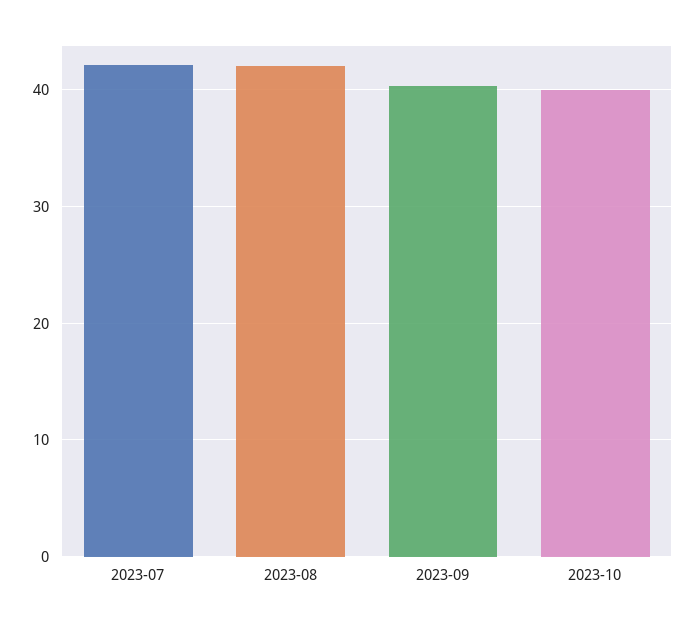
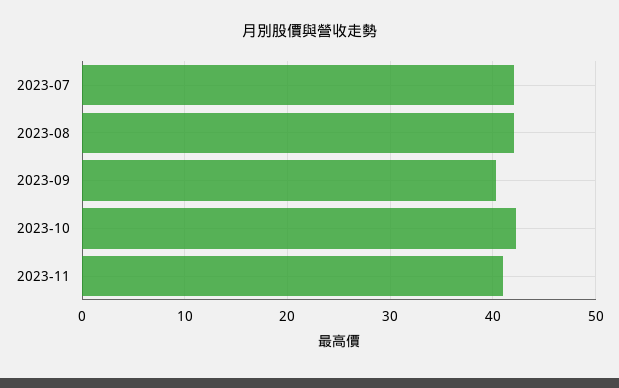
2023-10: 40 -> 42
2023-11: none -> 41

